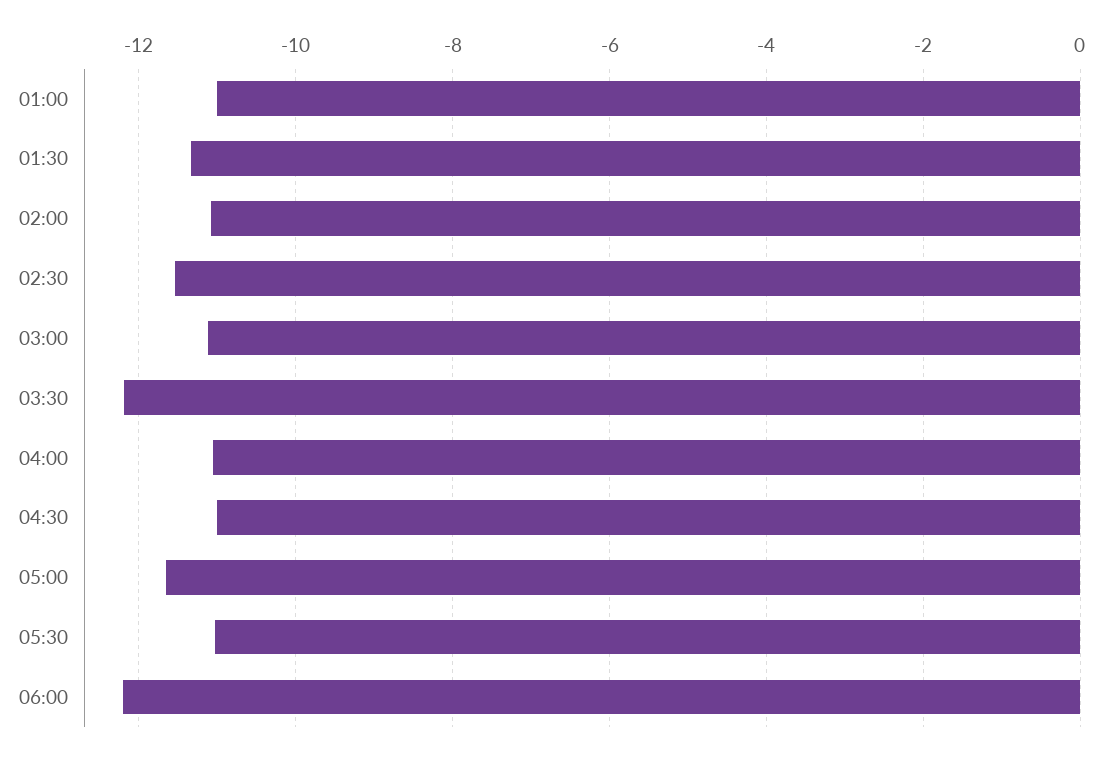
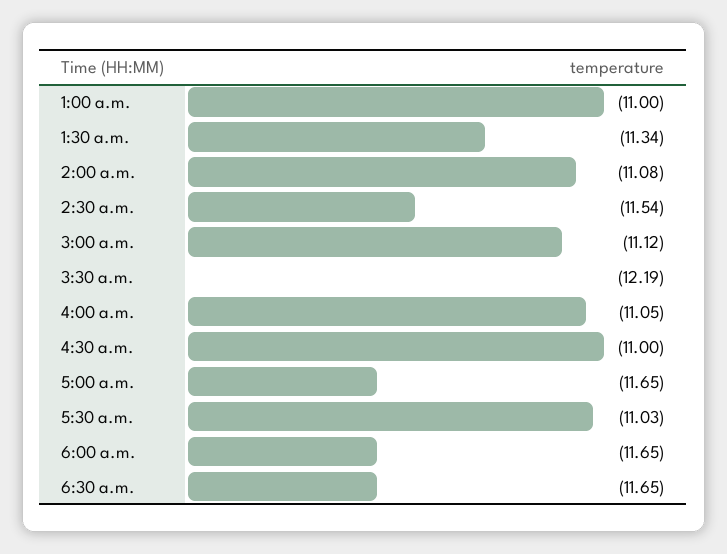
06:00: -12.2 -> -11.65
6:30 a.m.: none -> -11.65

